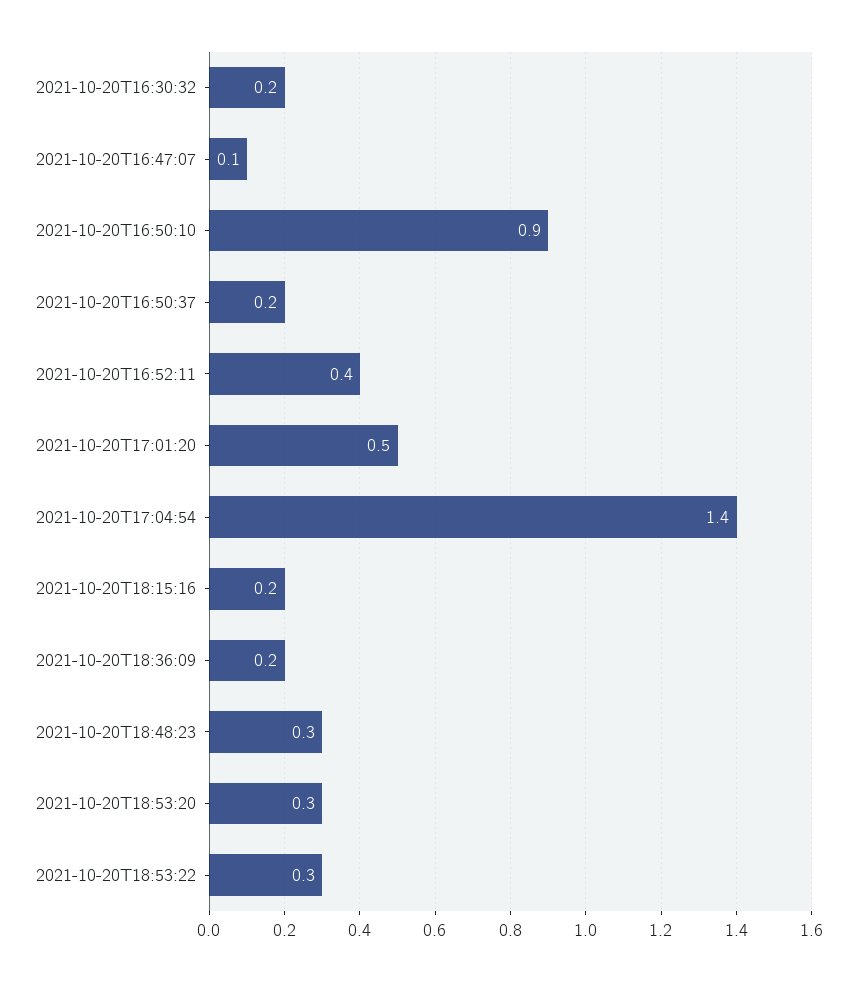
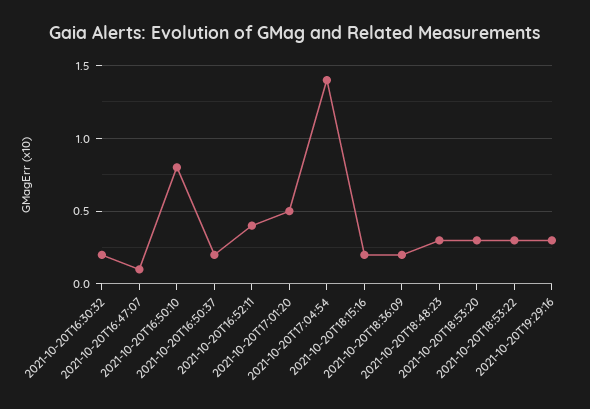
2021-10-20T16:50:10: 0.9 -> 0.8
2021-10-20T19:29:16: none -> 0.3

